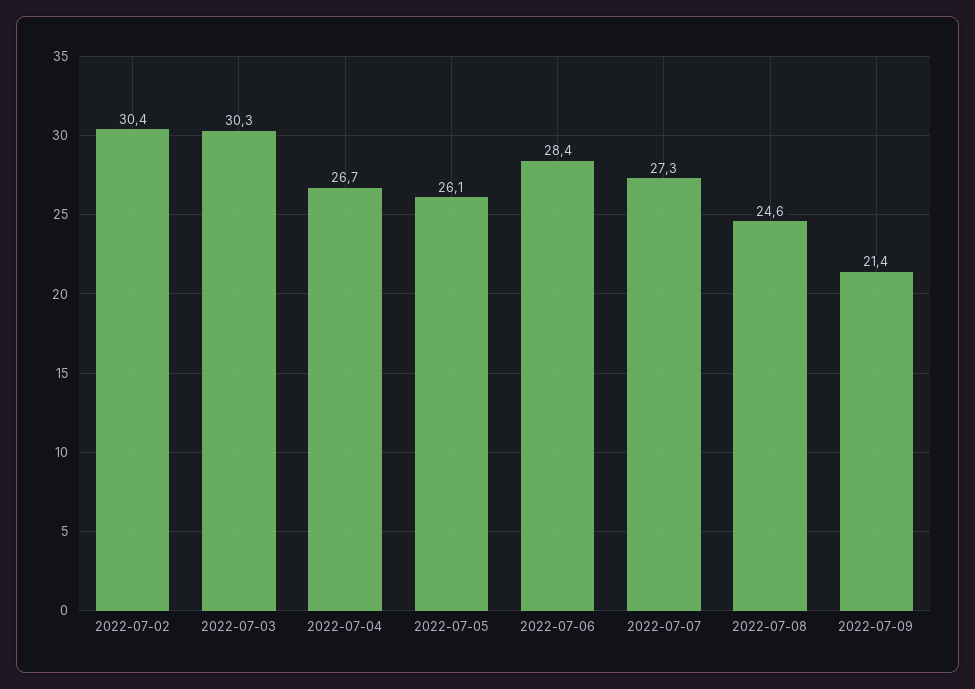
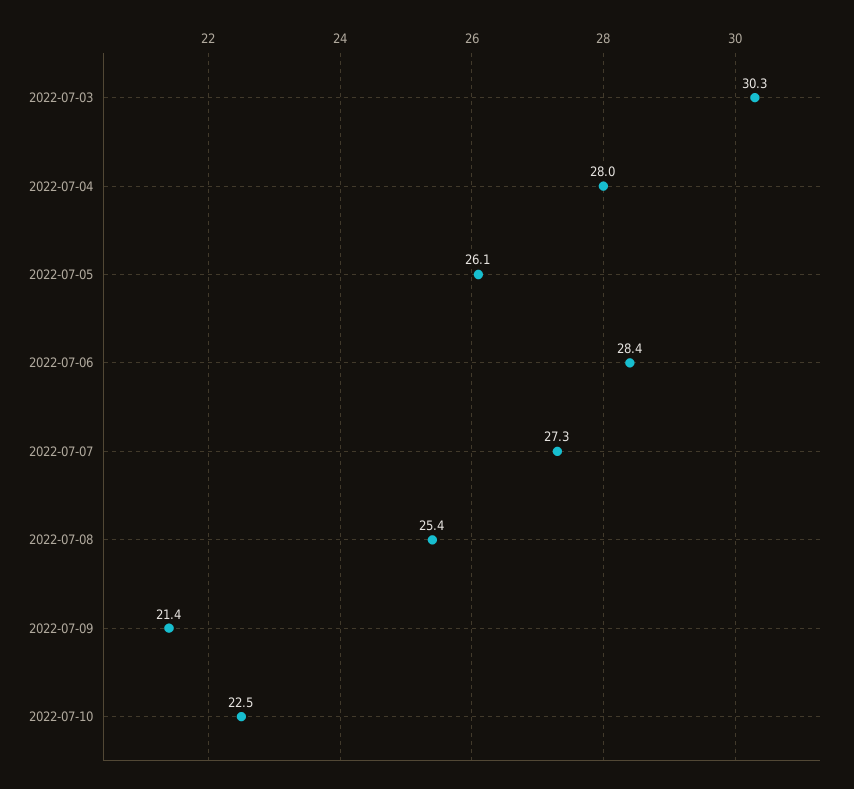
2022-07-02: 30.4 -> none
2022-07-04: 26.7 -> 28
2022-07-08: 24.6 -> 25.4
2022-07-10: none -> 22.5

